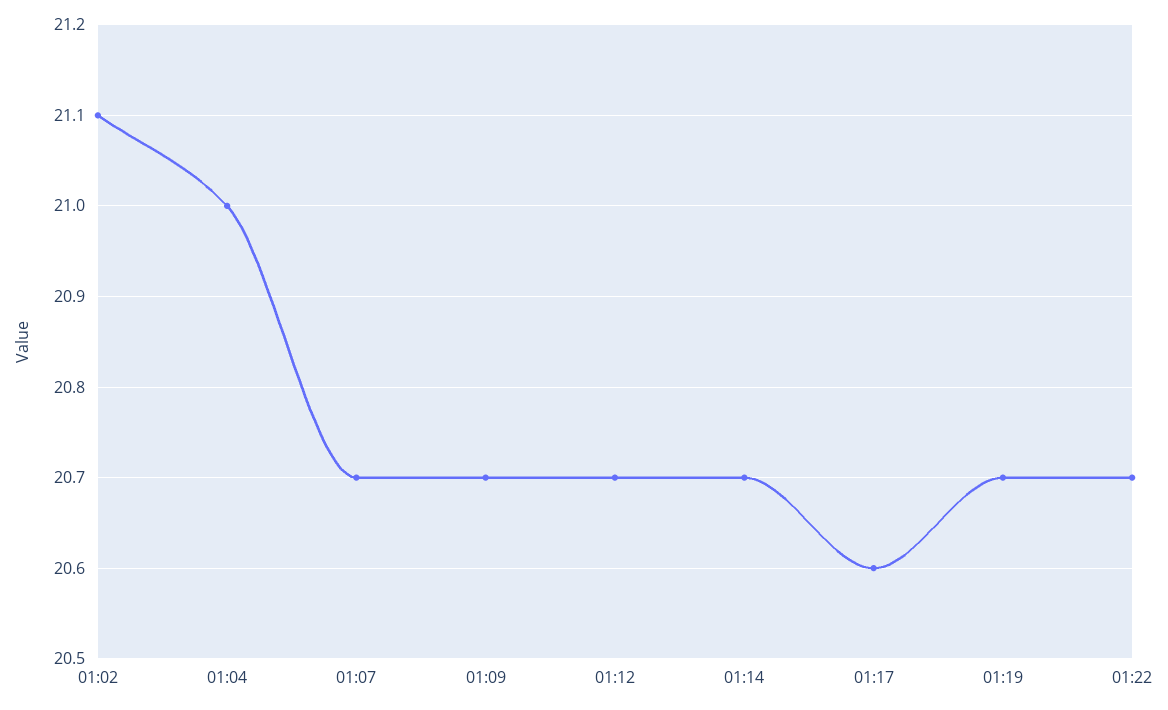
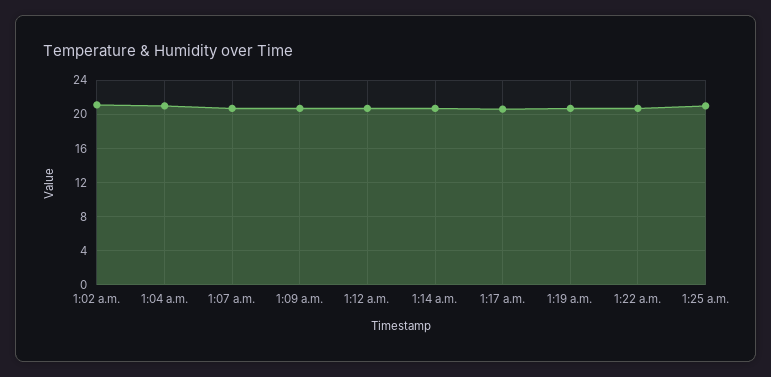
1:25 a.m.: none -> 21

